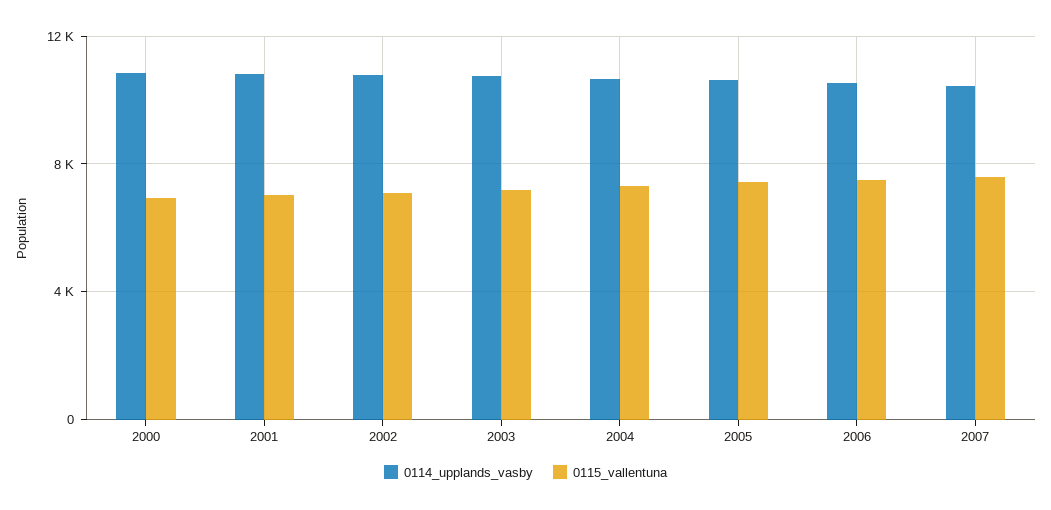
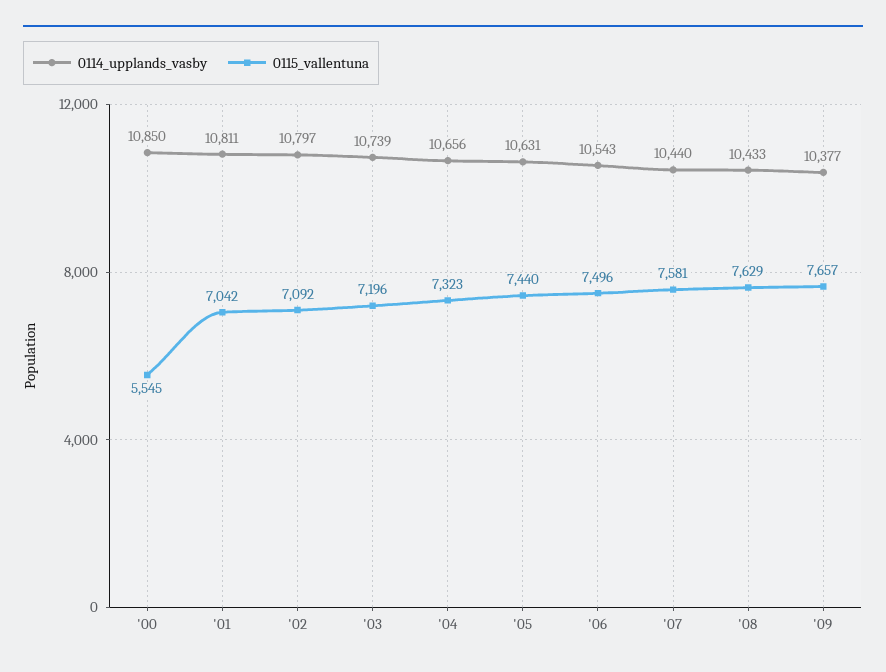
0115_vallentuna, 2000: 7000 -> 5545
0114_upplands_vasby, '08: none -> 10433
0115_vallentuna, '08: none -> 7629
0114_upplands_vasby, '09: none -> 10377
0115_vallentuna, '09: none -> 7657

